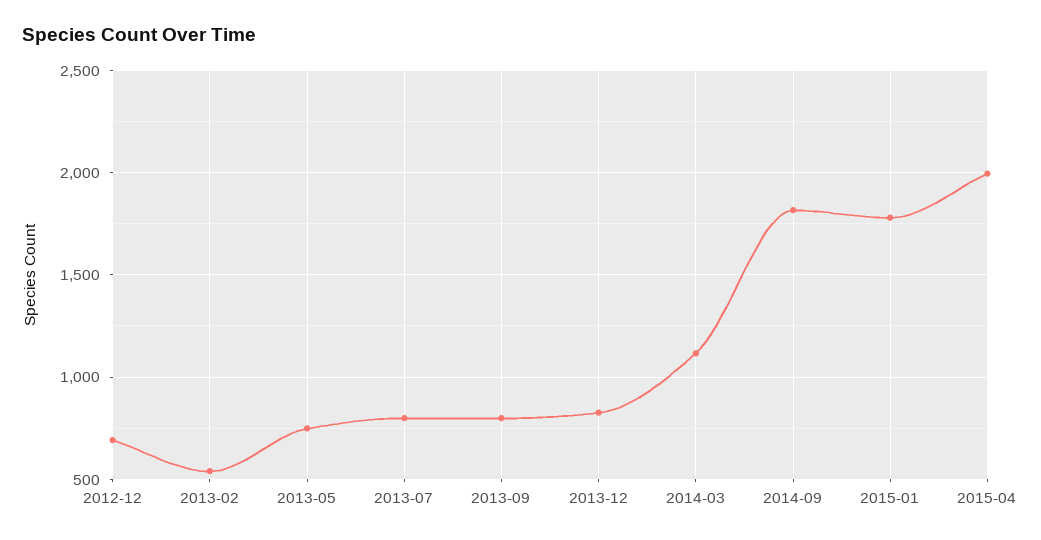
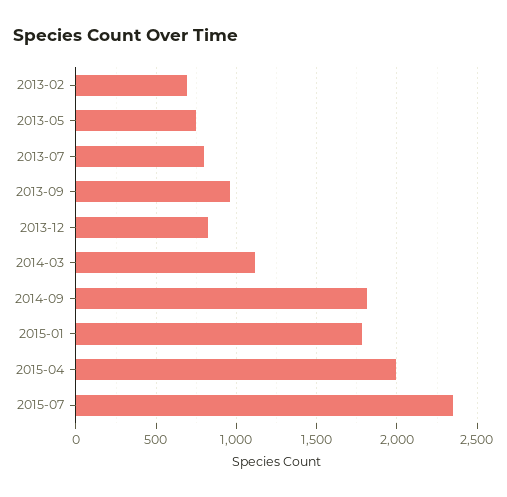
2012-12: 700 -> none
2013-02: 550 -> 700
2013-09: 800 -> 950
2015-07: none -> 2350

